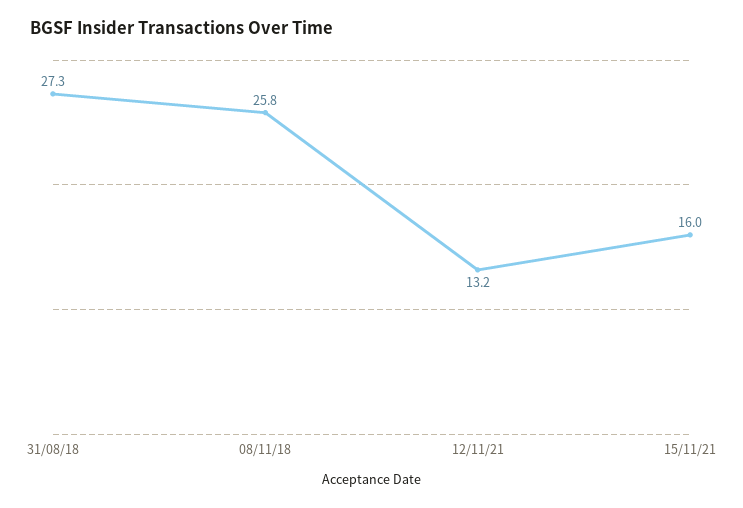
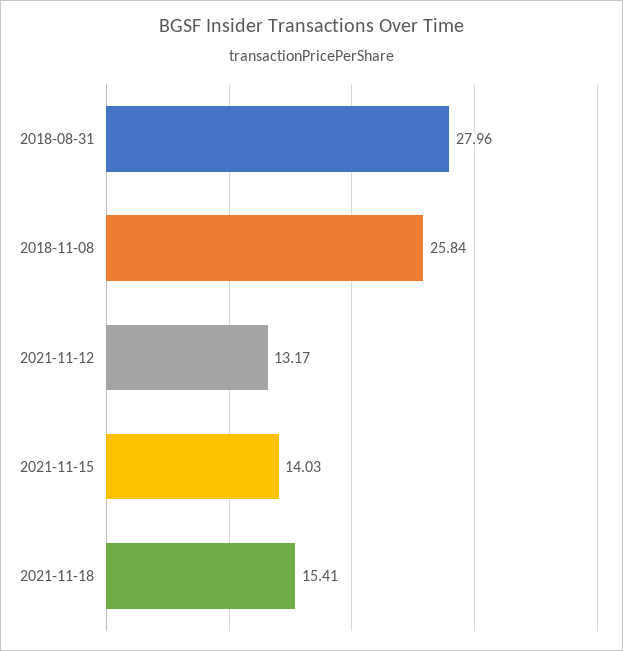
31/08/18: 27.3 -> 27.96
15/11/21: 16 -> 14.03
2021-11-18: none -> 15.41

